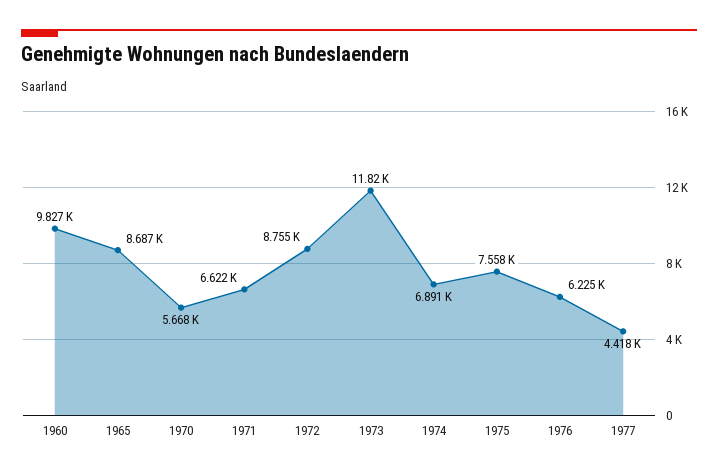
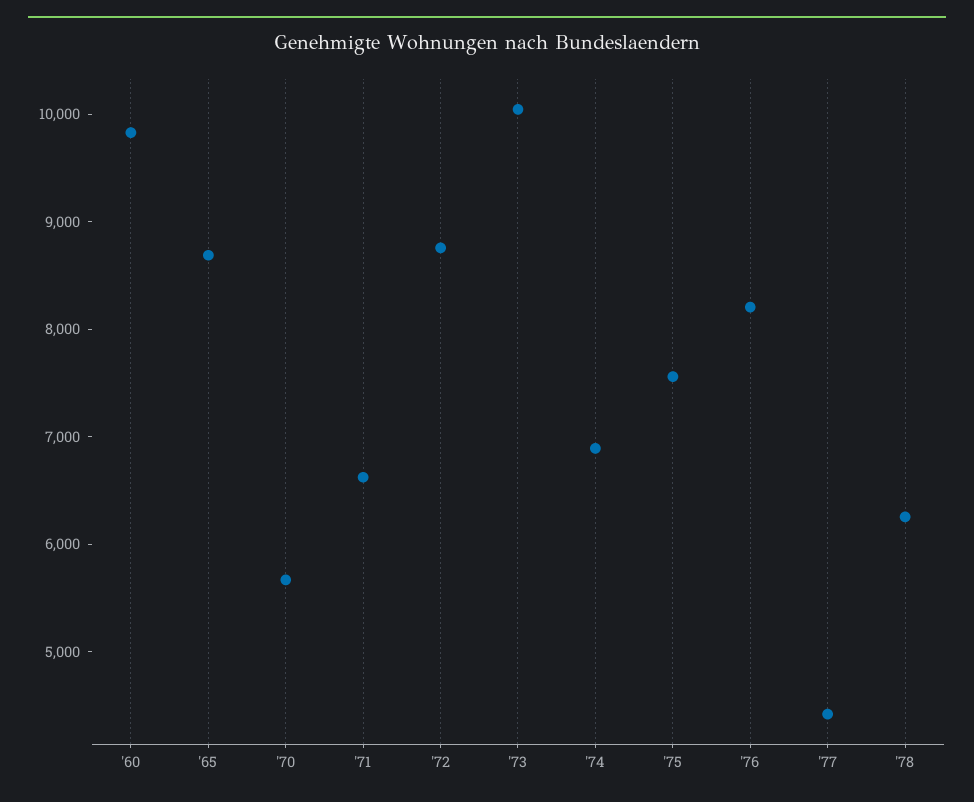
1973: 11820 -> 10000
1976: 6225 -> 8200
'78: none -> 6200

